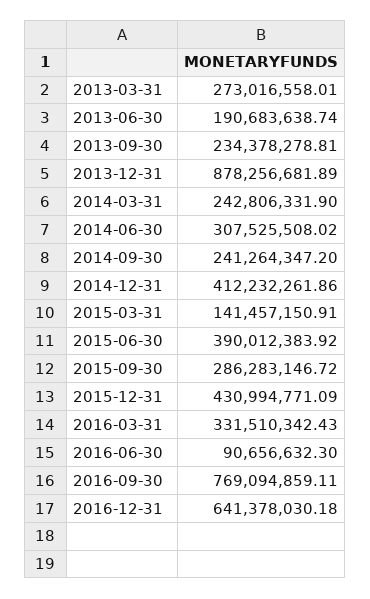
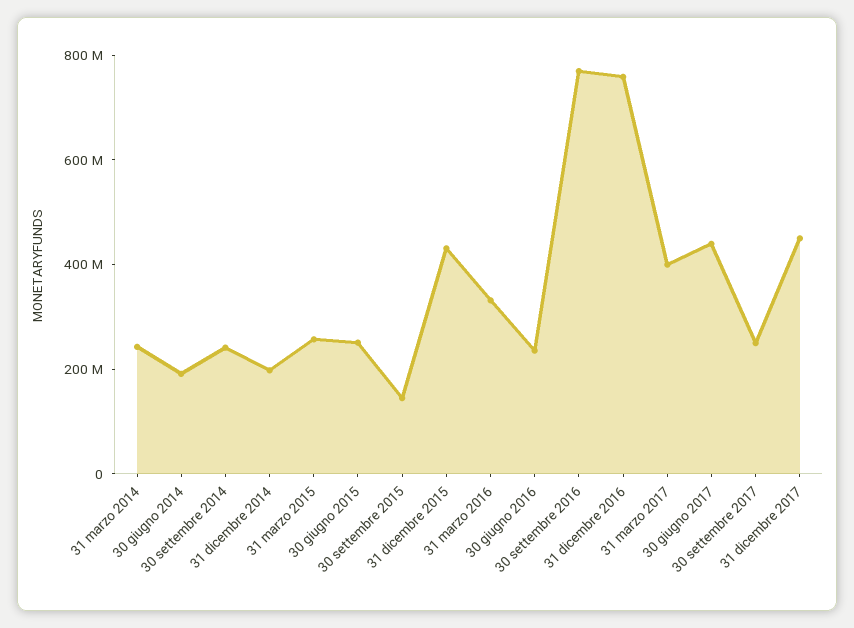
2013-03-31: 273016558.01 -> none
2013-06-30: 190683638.74 -> none
2013-09-30: 234378278.81 -> none
2013-12-31: 878256681.89 -> none
2014-06-30: 307525508.02 -> 200000000
2014-12-31: 412232261.86 -> 200000000
2015-03-31: 141457150.91 -> 250000000
2015-06-30: 390012383.92 -> 250000000
2015-09-30: 286283146.72 -> 150000000
2016-06-30: 90656632.3 -> 250000000
2016-12-31: 641378030.18 -> 750000000
31 marzo 2017: none -> 400000000
30 giugno 2017: none -> 450000000
30 settembre 2017: none -> 250000000
31 dicembre 2017: none -> 450000000

